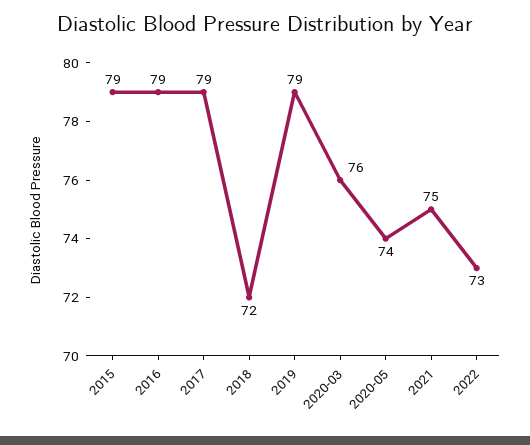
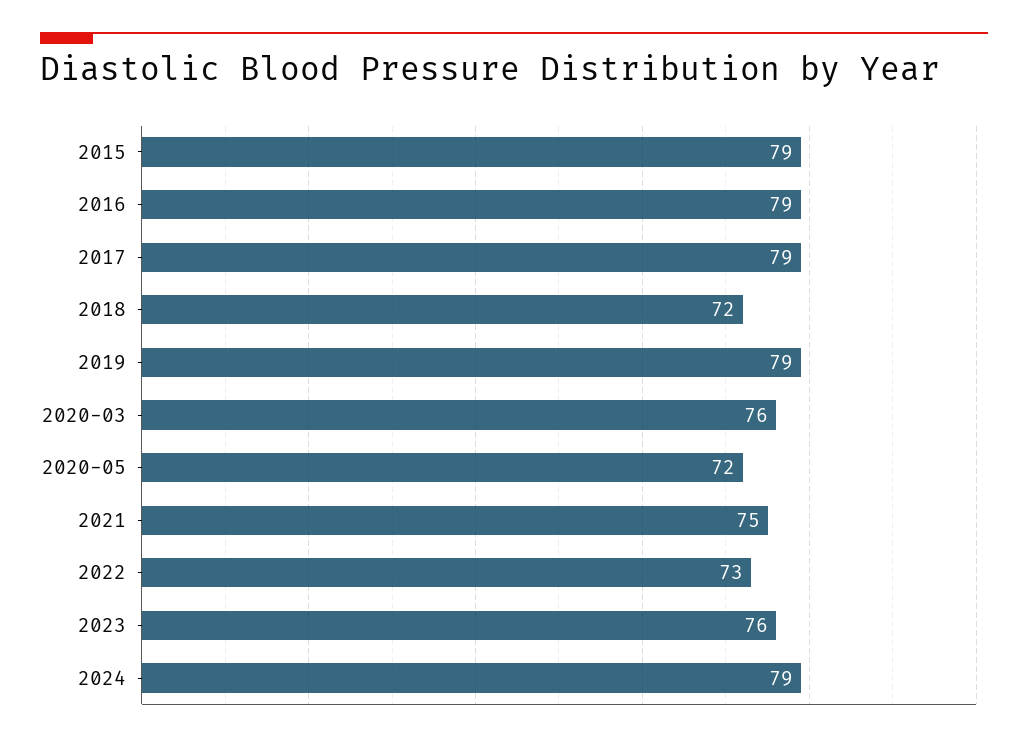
2020-05: 74 -> 72
2023: none -> 76
2024: none -> 79

